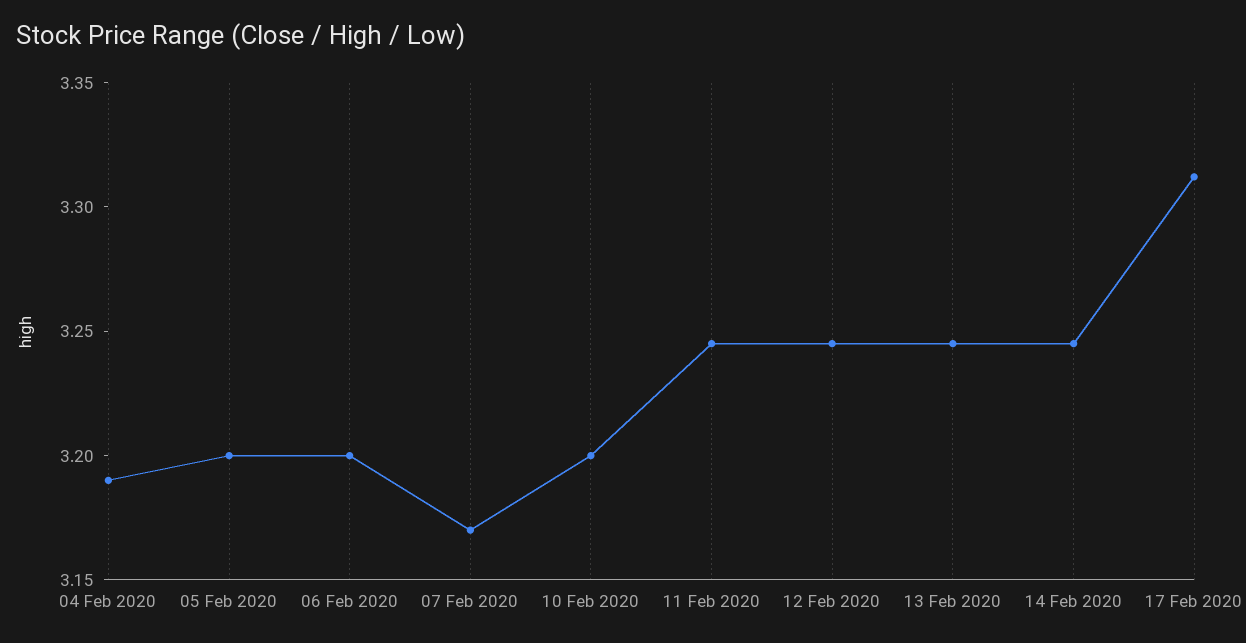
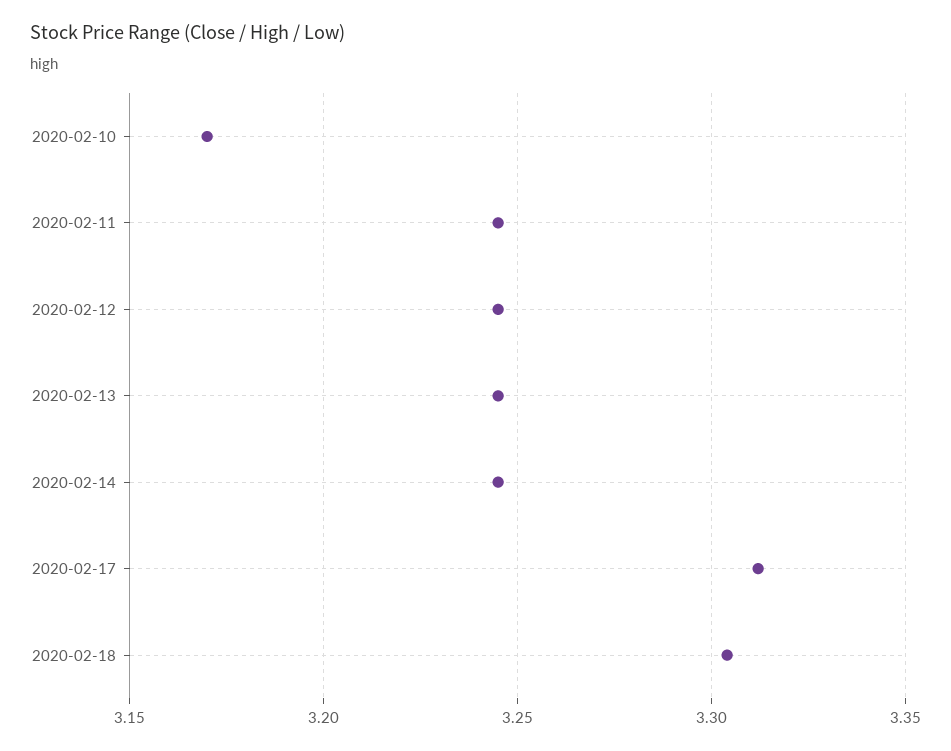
04 Feb 2020: 3.19 -> none
05 Feb 2020: 3.2 -> none
06 Feb 2020: 3.2 -> none
07 Feb 2020: 3.17 -> none
10 Feb 2020: 3.2 -> 3.17
2020-02-18: none -> 3.305

